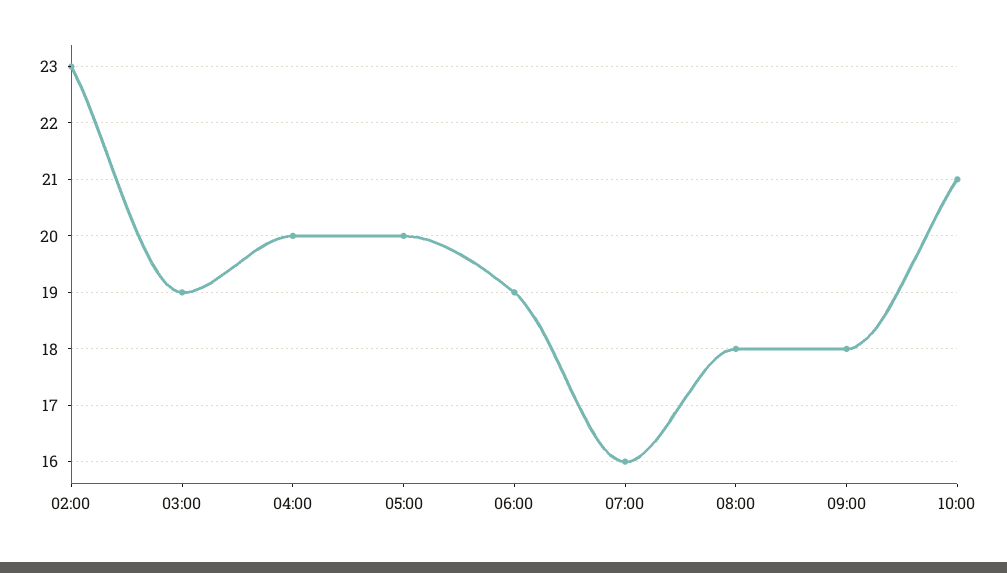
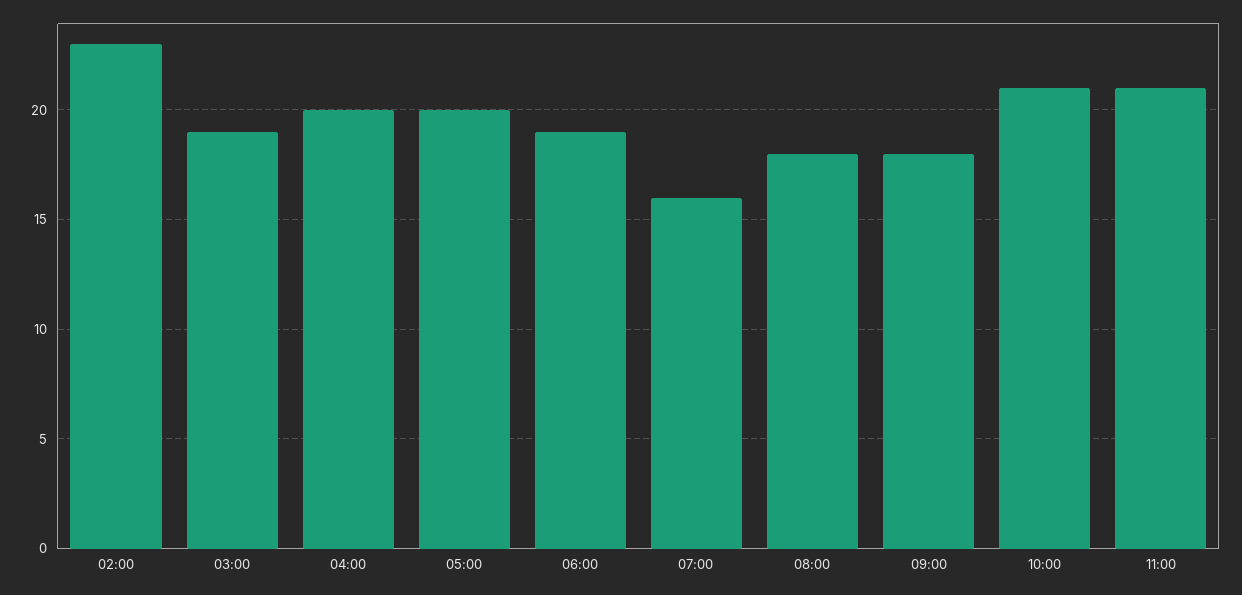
11:00: none -> 21

